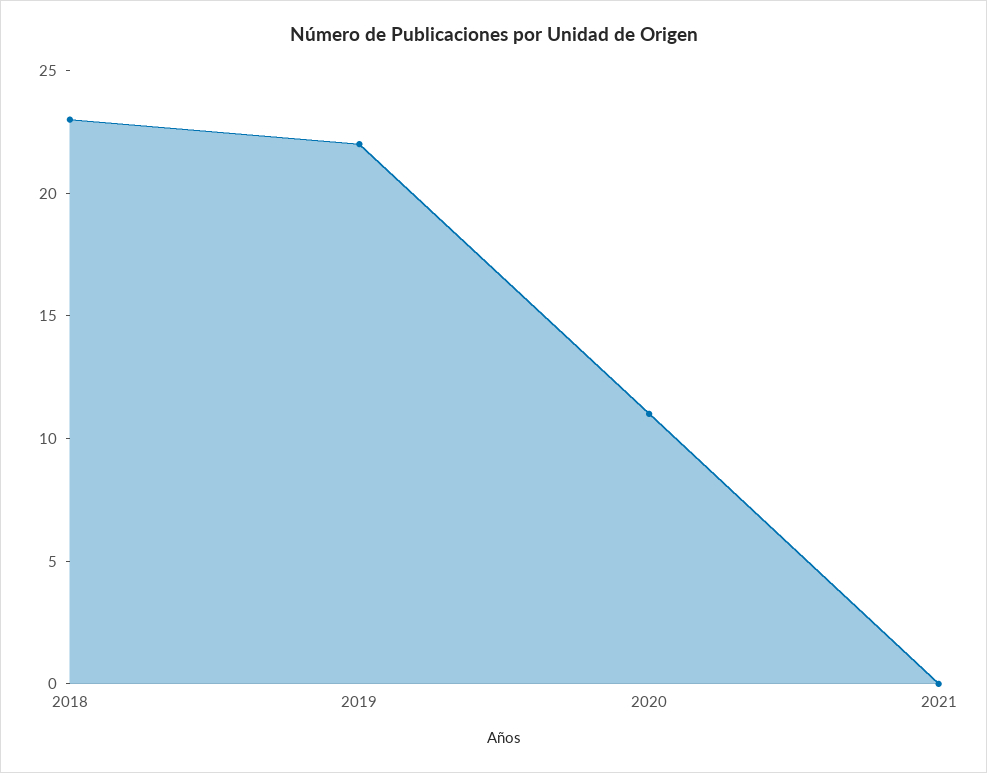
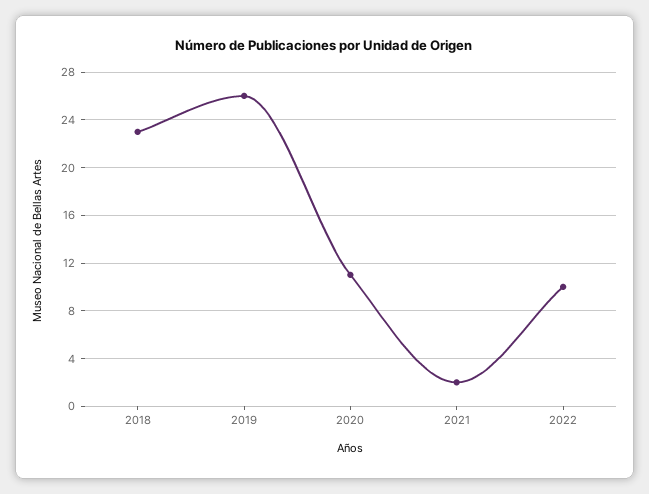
2019: 22 -> 26
2021: 0 -> 2
2022: none -> 10

